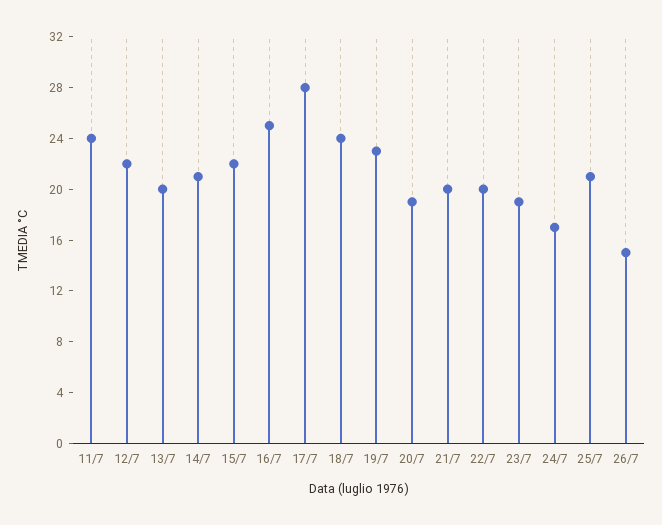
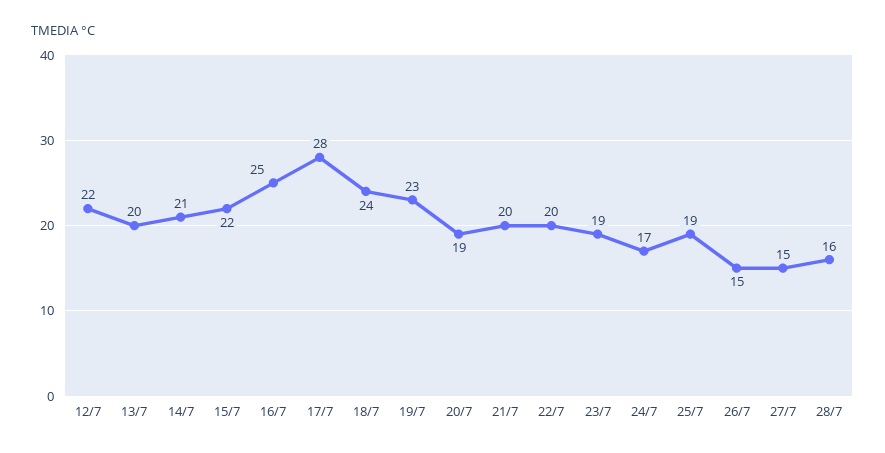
11/7: 24 -> none
25/7: 21 -> 19
27/7: none -> 15
28/7: none -> 16

